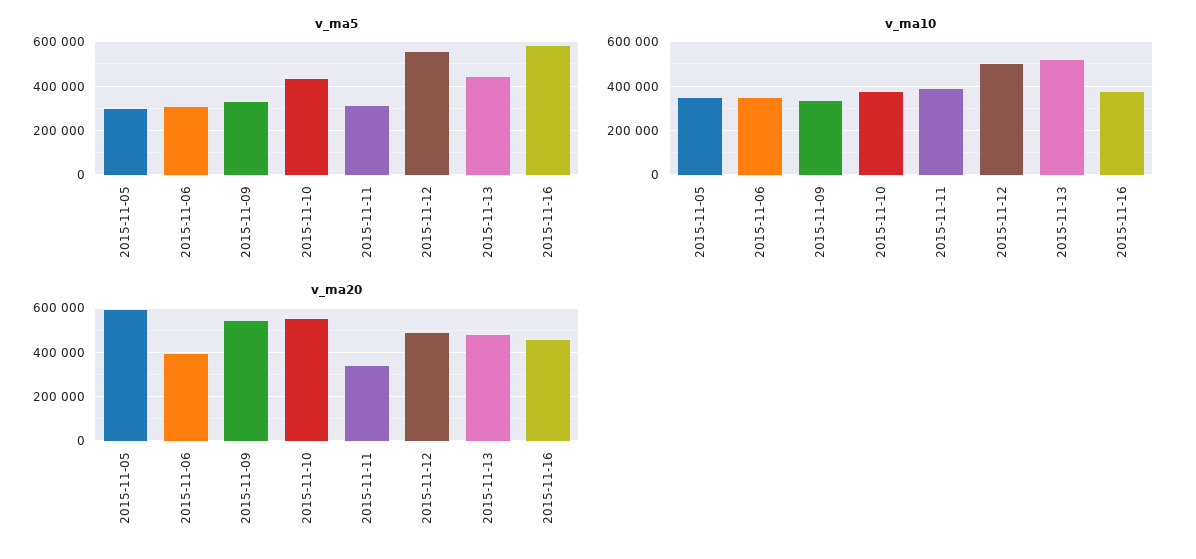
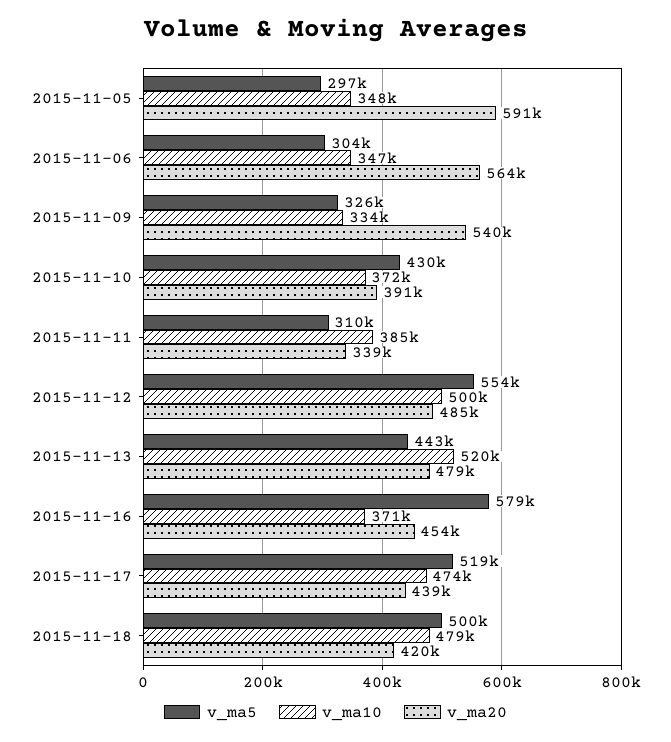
v_ma20, 2015-11-06: 400000 -> 564000
v_ma20, 2015-11-10: 550000 -> 391000
v_ma5, 2015-11-17: none -> 519000
v_ma10, 2015-11-17: none -> 474000
v_ma20, 2015-11-17: none -> 439000
v_ma5, 2015-11-18: none -> 500000
v_ma10, 2015-11-18: none -> 479000
v_ma20, 2015-11-18: none -> 420000

